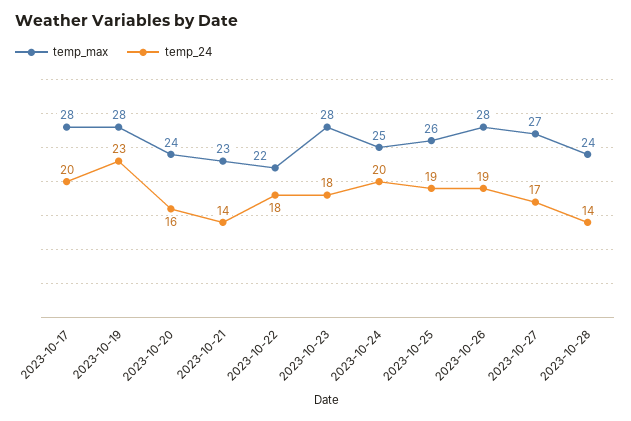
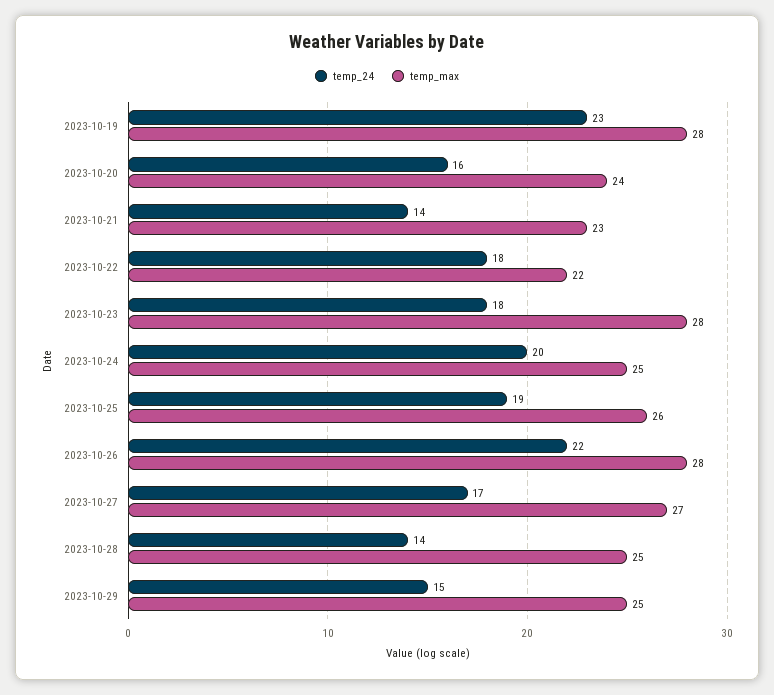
temp_max, 2023-10-17: 28 -> none
temp_24, 2023-10-17: 20 -> none
temp_24, 2023-10-26: 19 -> 22
temp_max, 2023-10-28: 24 -> 25
temp_24, 2023-10-29: none -> 15
temp_max, 2023-10-29: none -> 25

